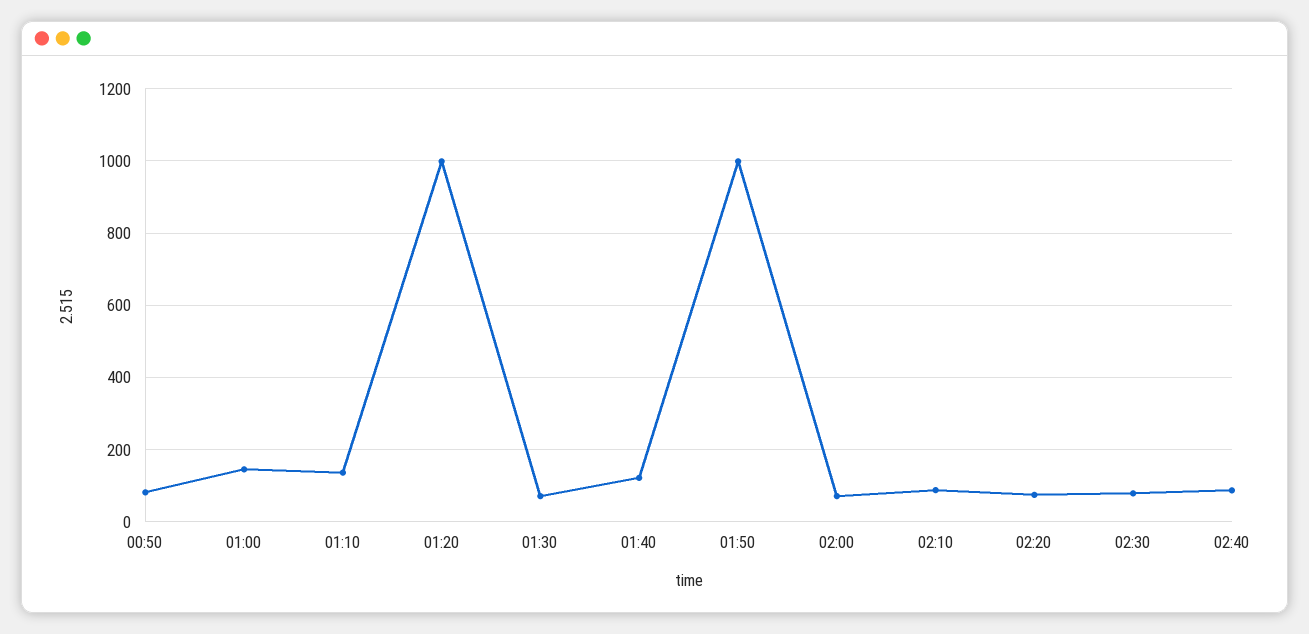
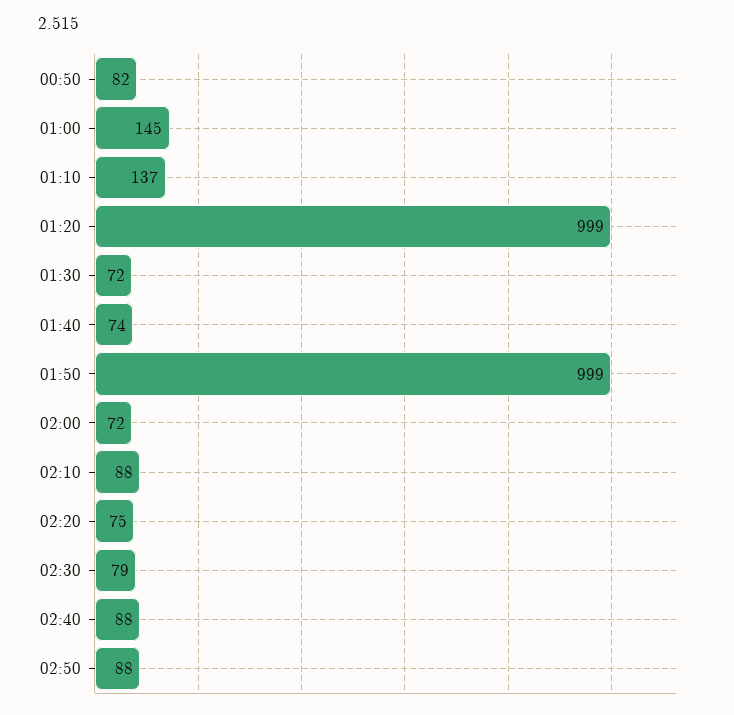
01:40: 120 -> 74
02:50: none -> 88

